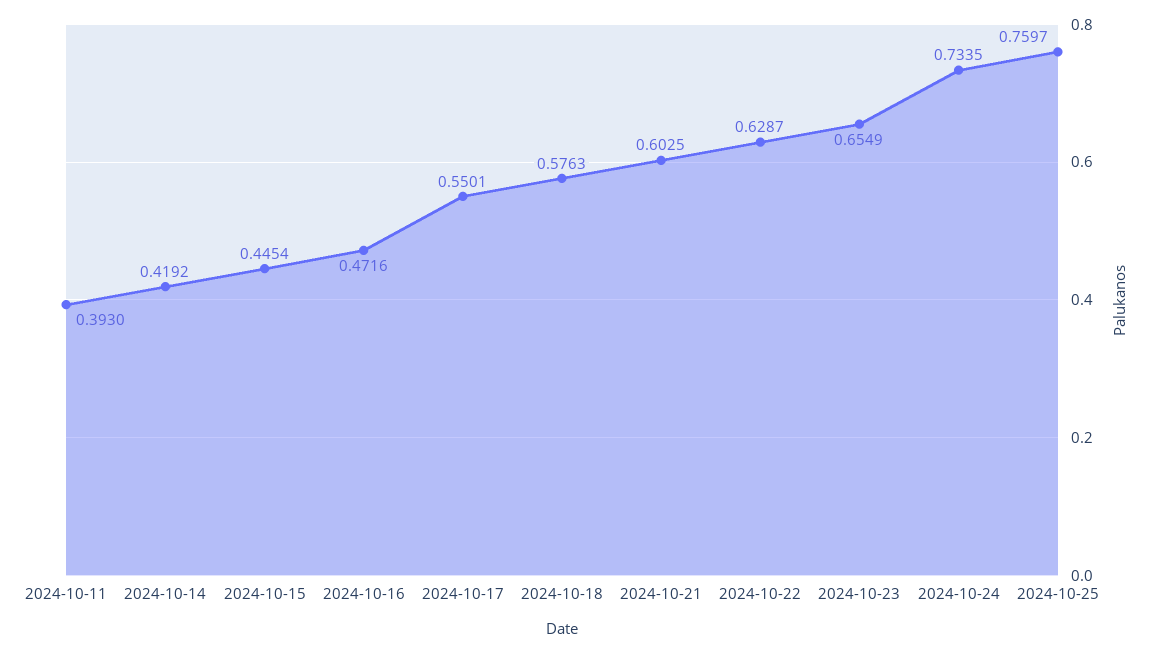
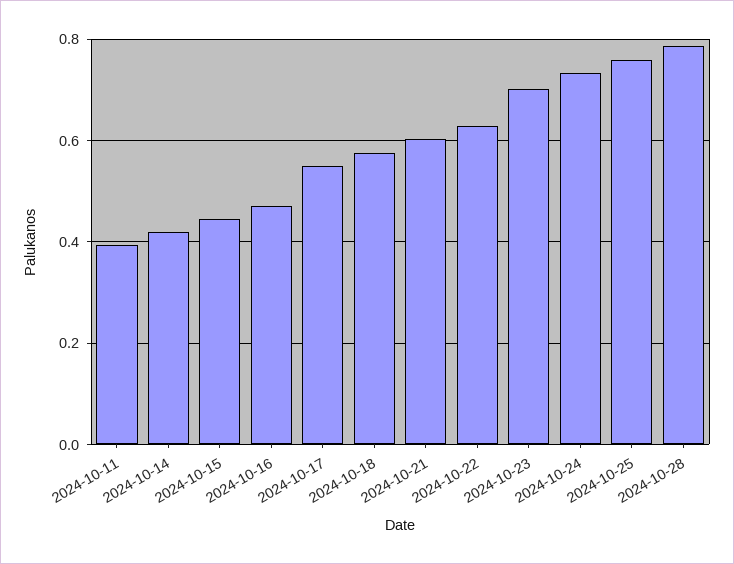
2024-10-23: 0.6549 -> 0.7
2024-10-28: none -> 0.78

